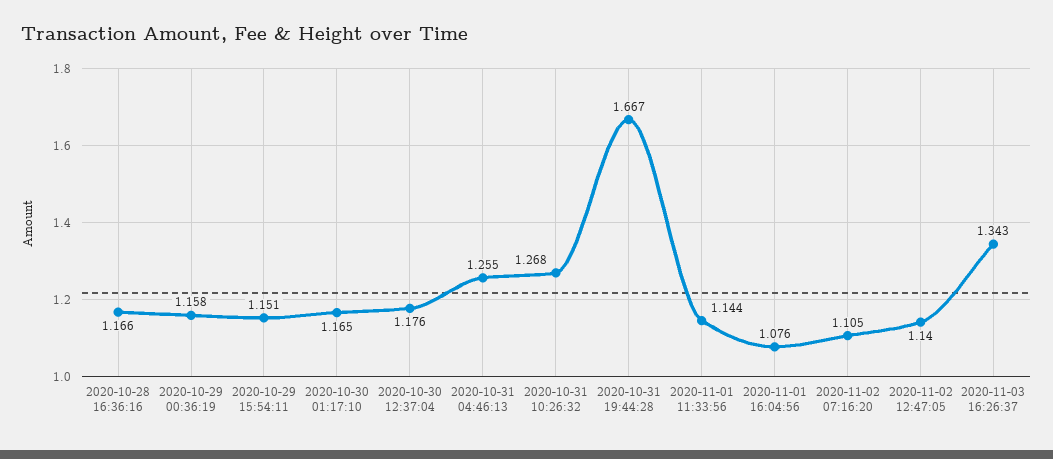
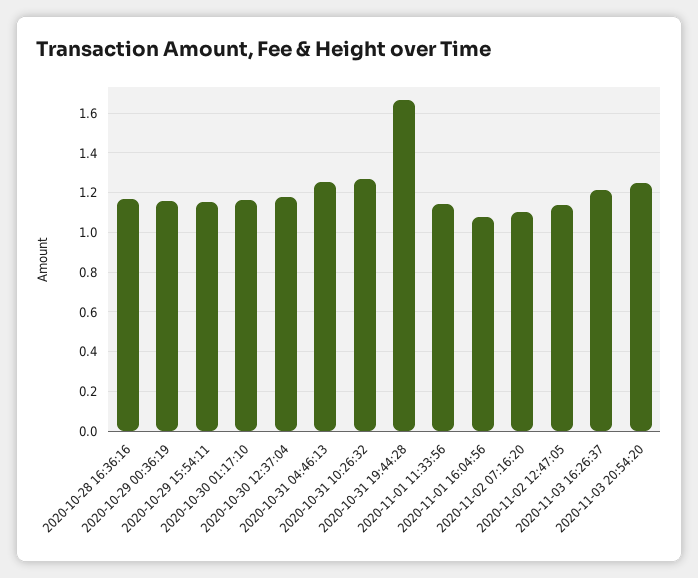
2020-11-03 16:26:37: 1.343 -> 1.2
2020-11-03 20:54:20: none -> 1.25

